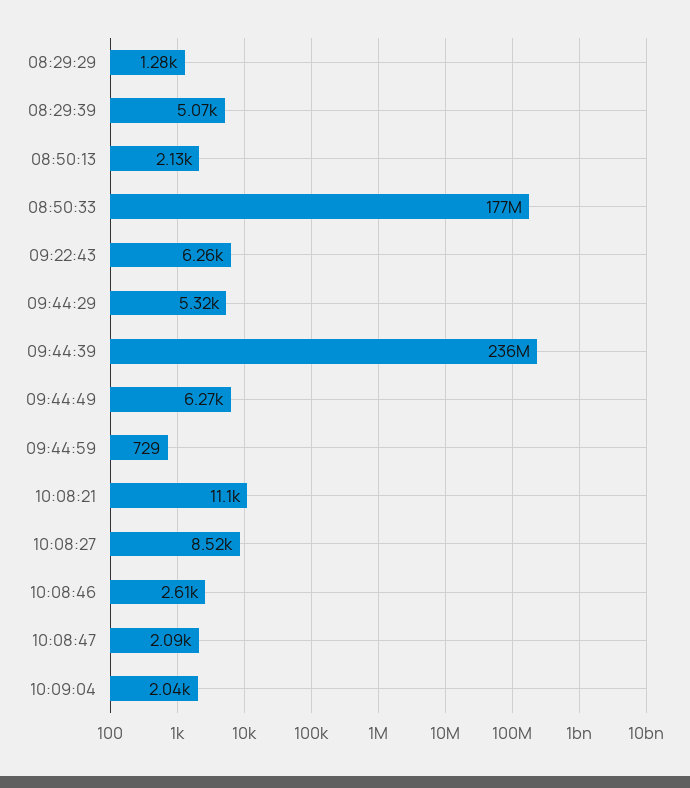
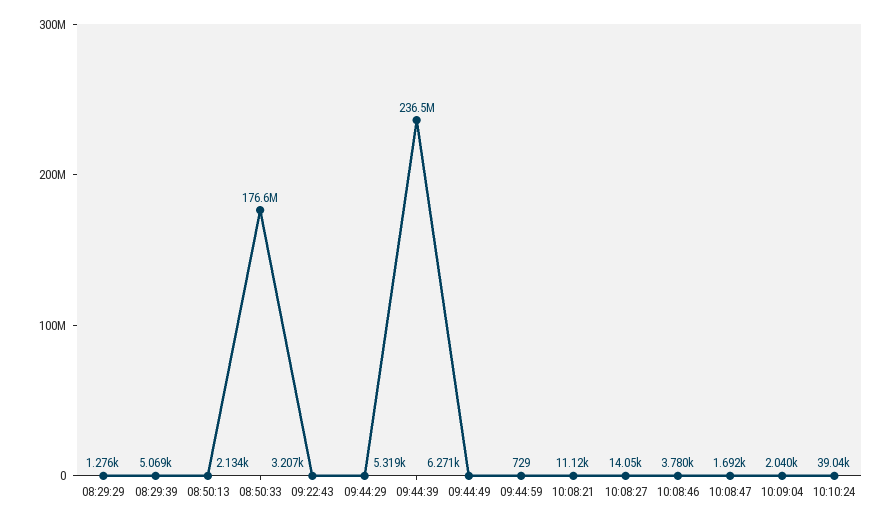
09:22:43: 6260 -> 3207
10:08:27: 8520 -> 14050
10:08:46: 2610 -> 3780
10:08:47: 2090 -> 1692
10:10:24: none -> 39040

